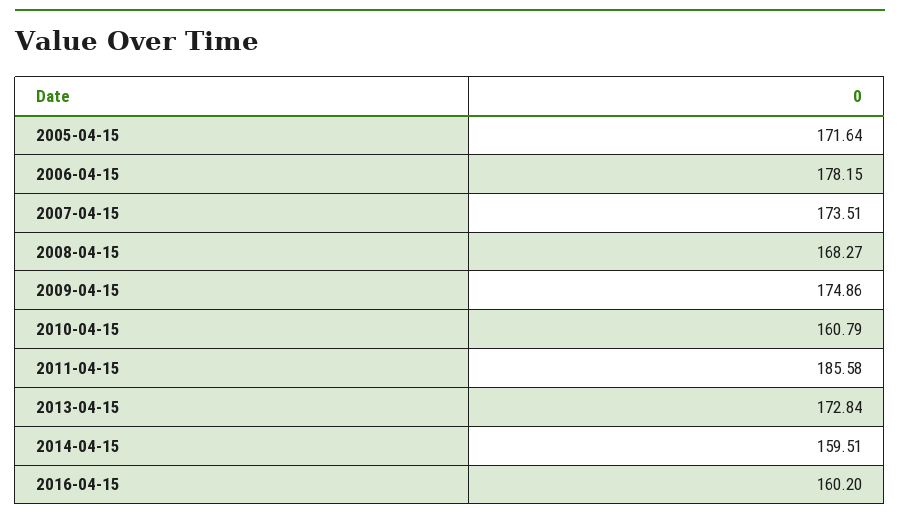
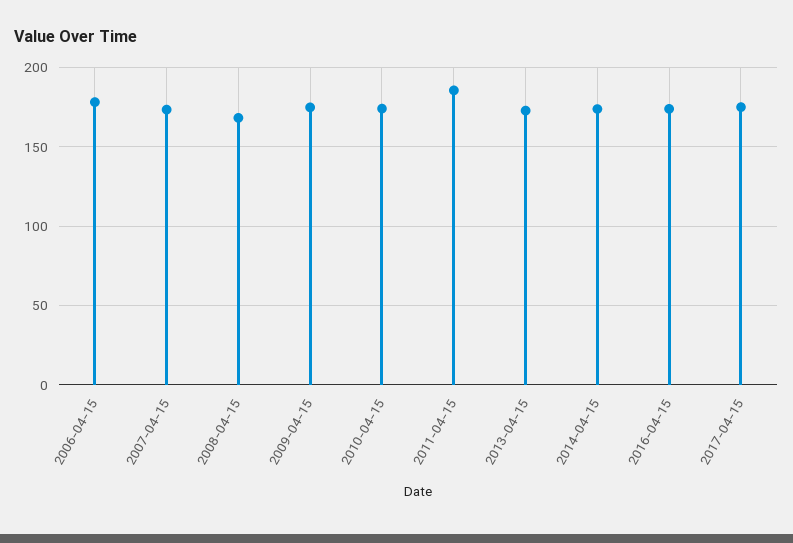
2005-04-15: 171.64 -> none
2010-04-15: 160.79 -> 175
2014-04-15: 159.51 -> 175
2016-04-15: 160.2 -> 175
2017-04-15: none -> 175

